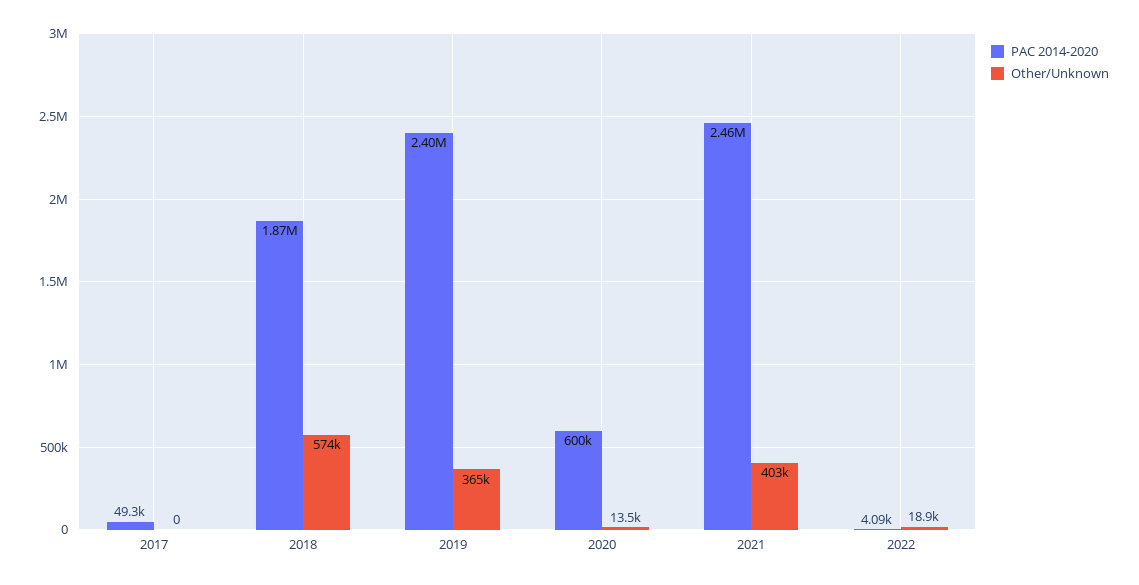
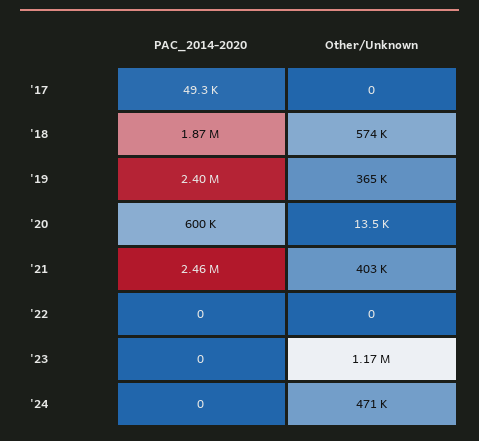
PAC 2014-2020, 2022: 4090 -> 0
Other/Unknown, 2022: 18900 -> 0
PAC 2014-2020, '23: none -> 0
Other/Unknown, '23: none -> 1170000
PAC 2014-2020, '24: none -> 0
Other/Unknown, '24: none -> 471000

